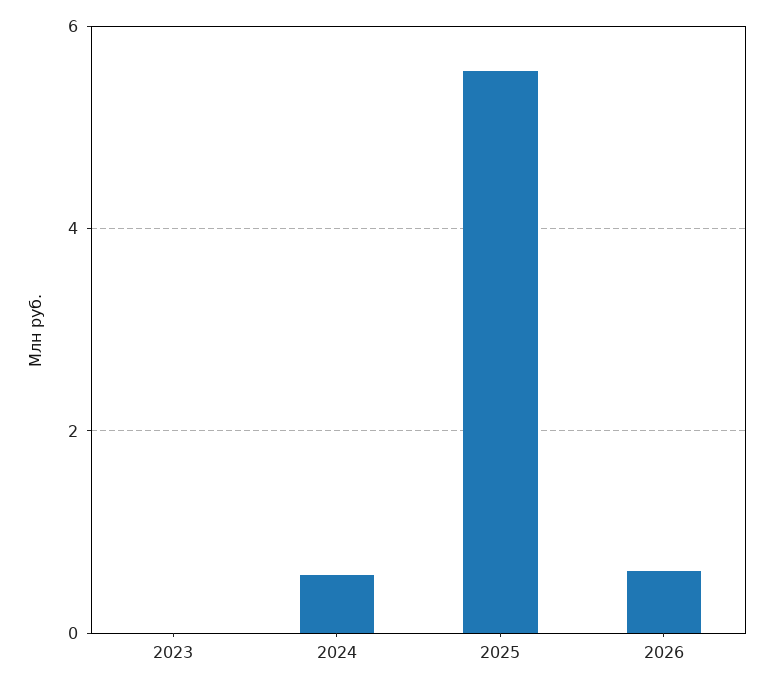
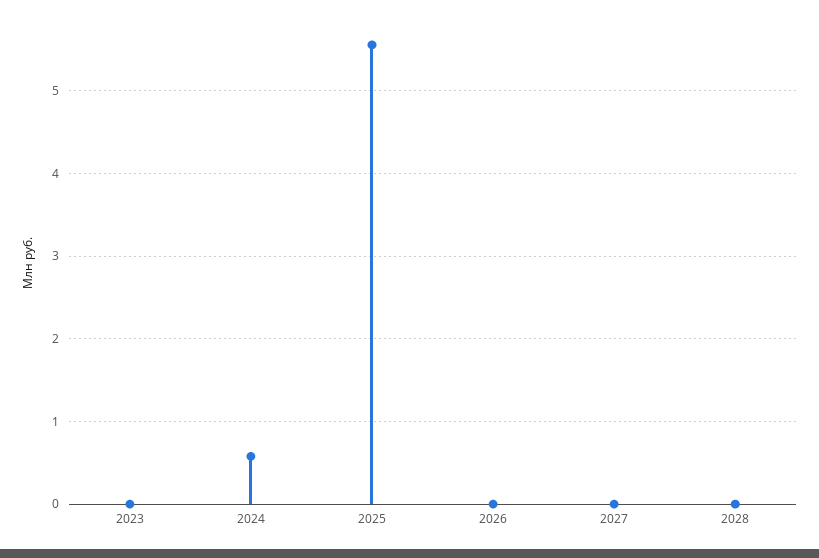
2026: 0.6 -> 0
2027: none -> 0
2028: none -> 0

